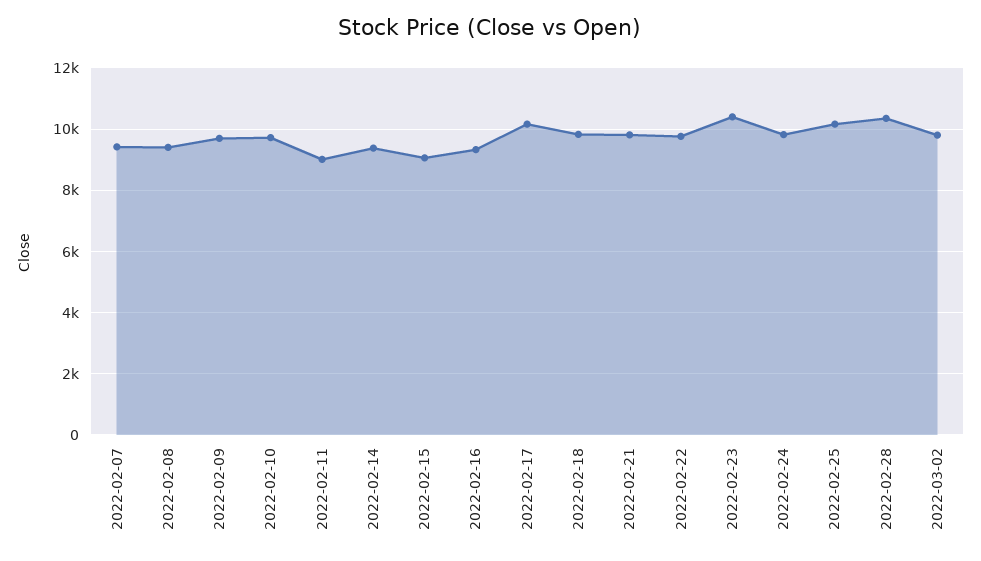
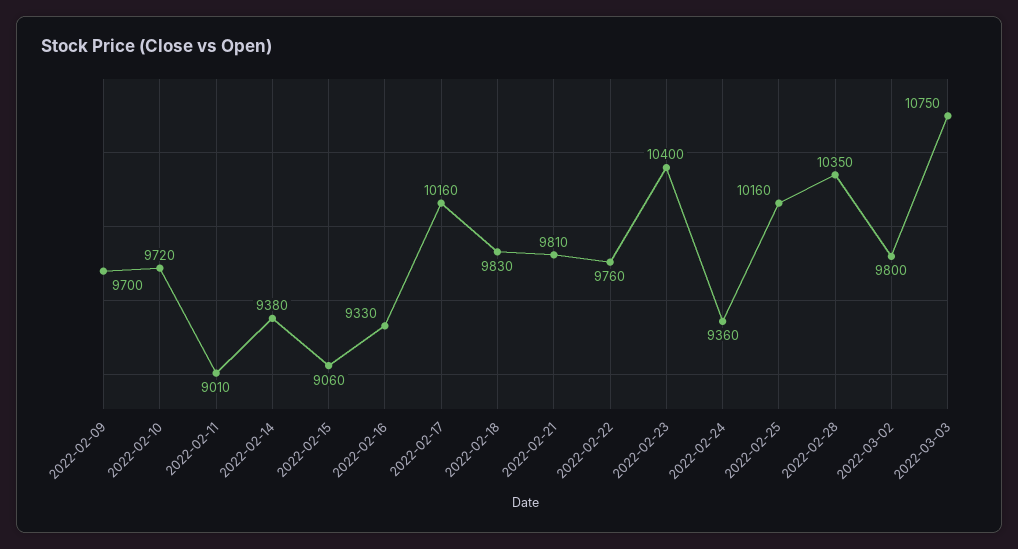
2022-02-07: 9400 -> none
2022-02-08: 9400 -> none
2022-02-24: 9800 -> 9360
2022-03-03: none -> 10750

